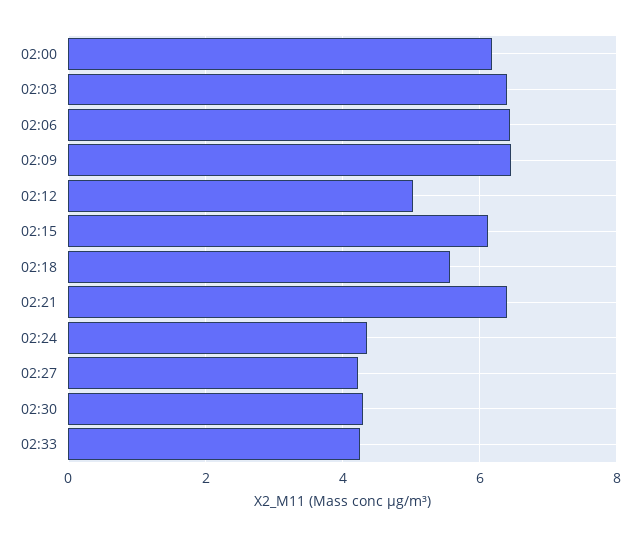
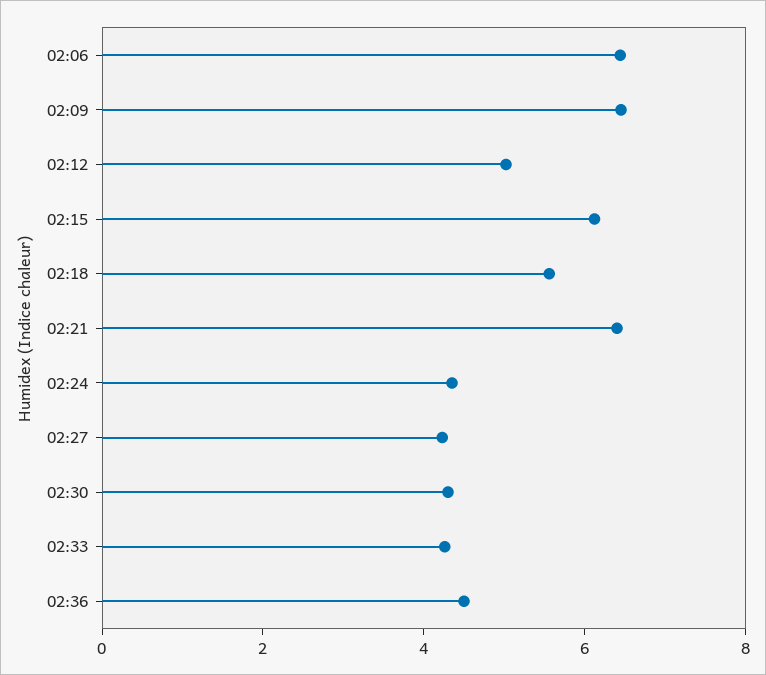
02:00: 6.2 -> none
02:03: 6.4 -> none
02:36: none -> 4.5

